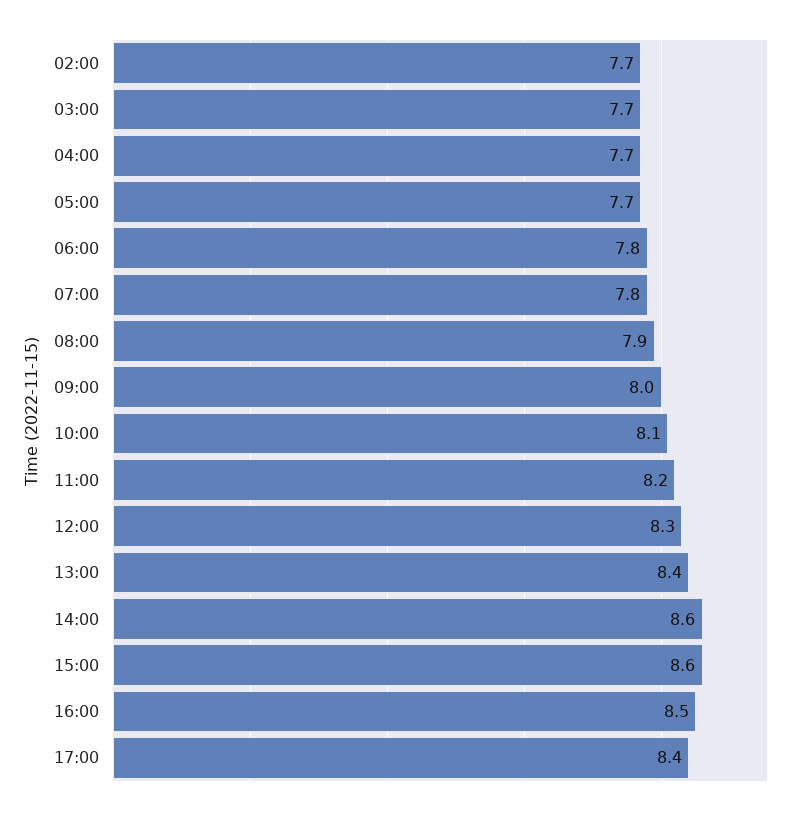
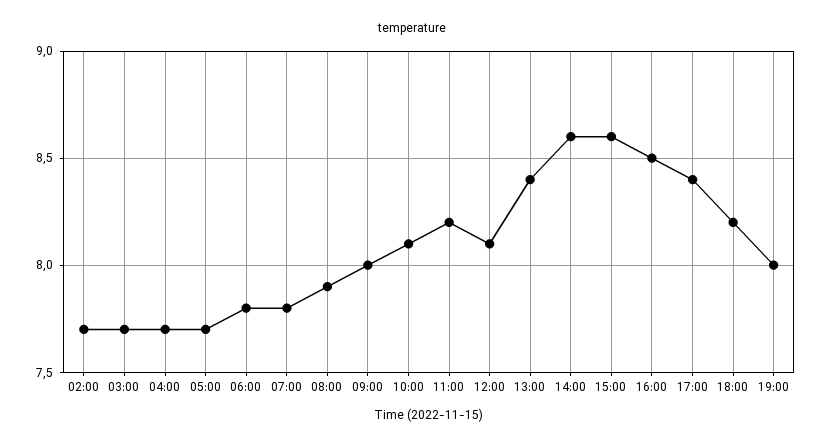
12:00: 8.3 -> 8.1
18:00: none -> 8.2
19:00: none -> 8

